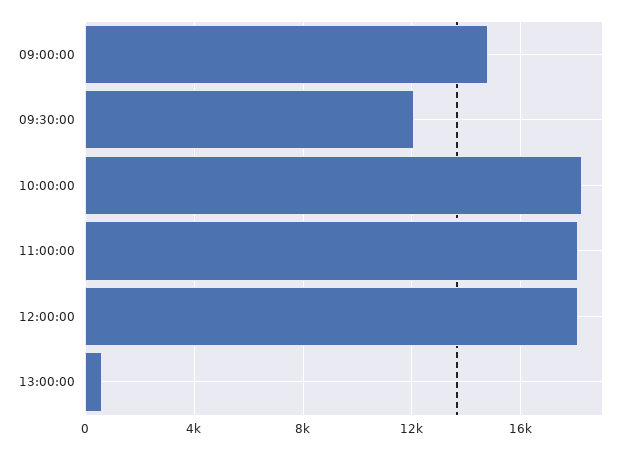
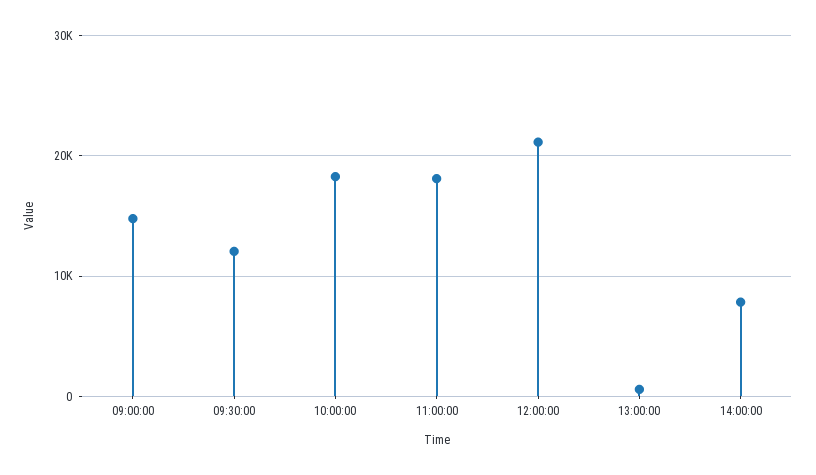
12:00:00: 18000 -> 21000
14:00:00: none -> 8000

